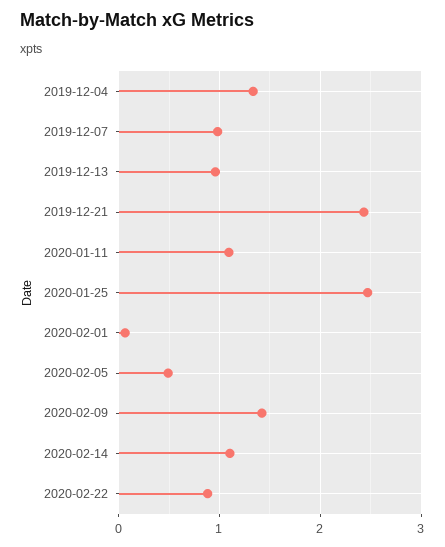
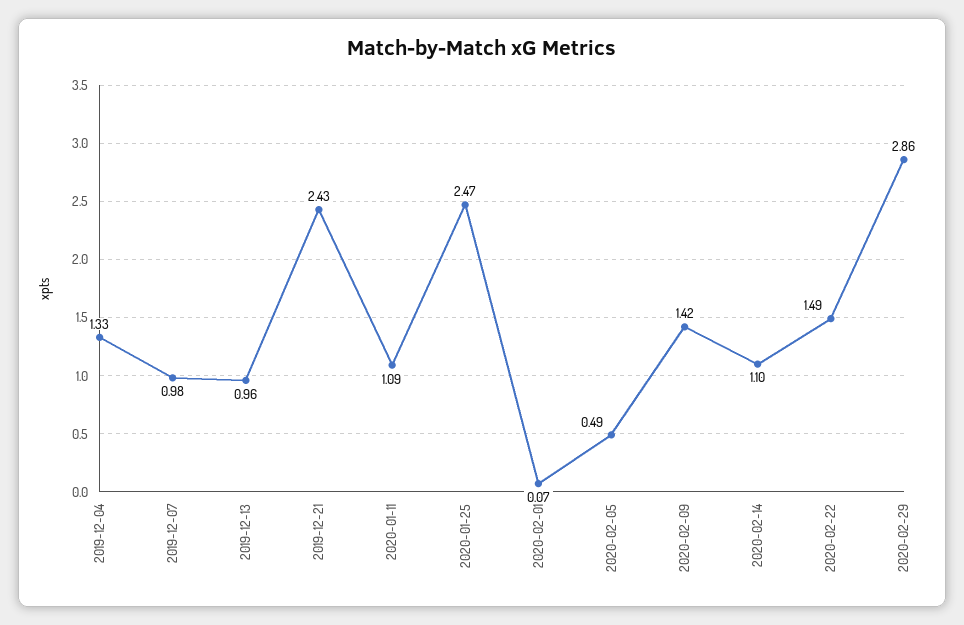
2020-02-22: 0.9 -> 1.49
2020-02-29: none -> 2.86

